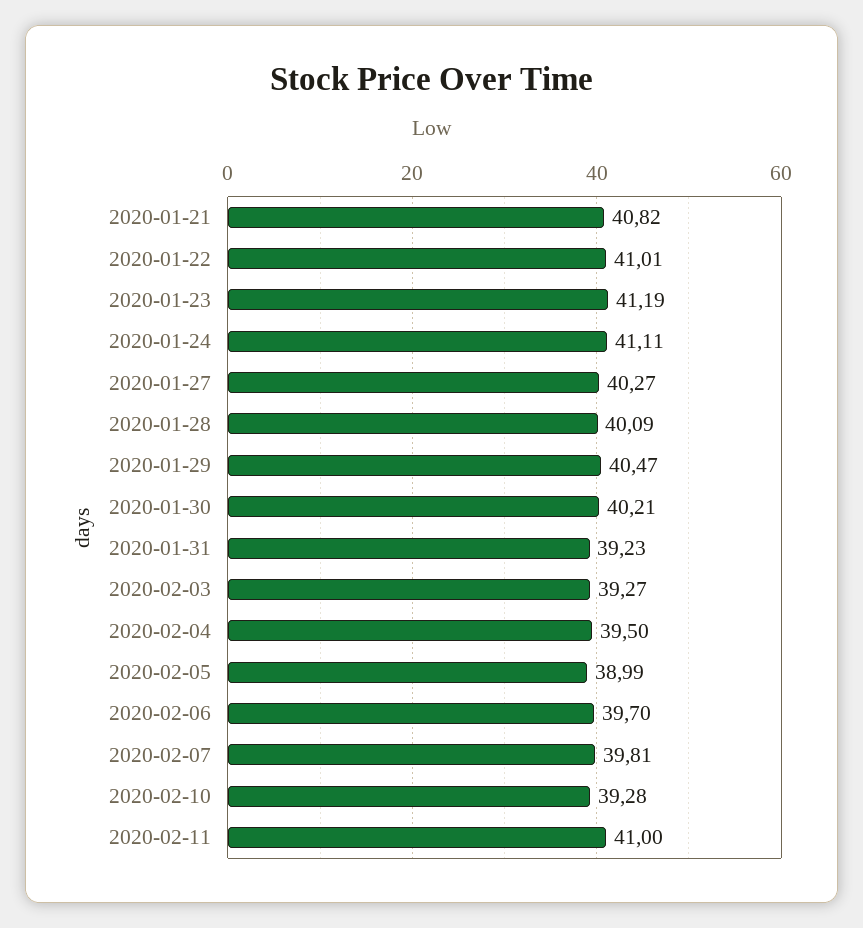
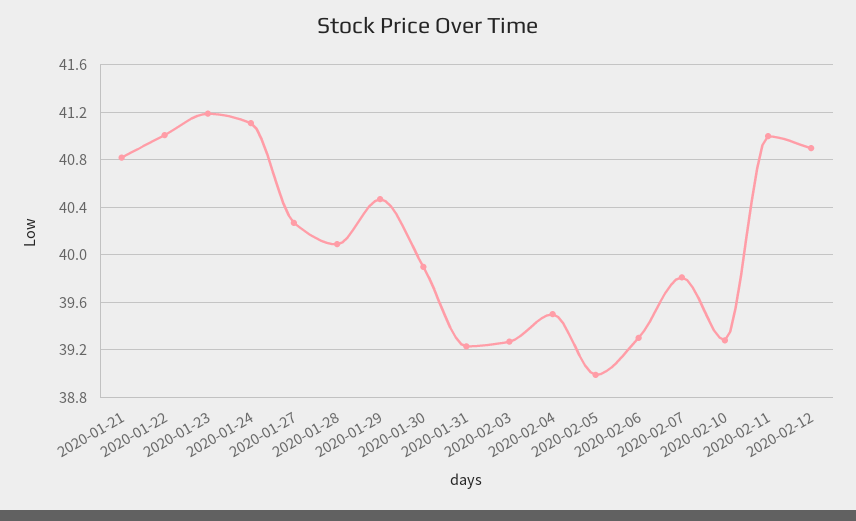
2020-01-30: 40.21 -> 39.9
2020-02-06: 39.7 -> 39.3
2020-02-12: none -> 40.9

